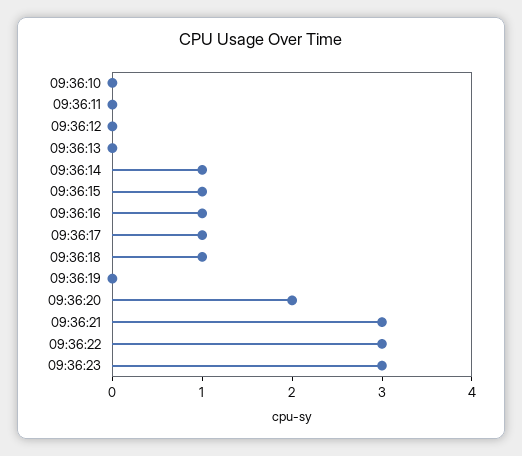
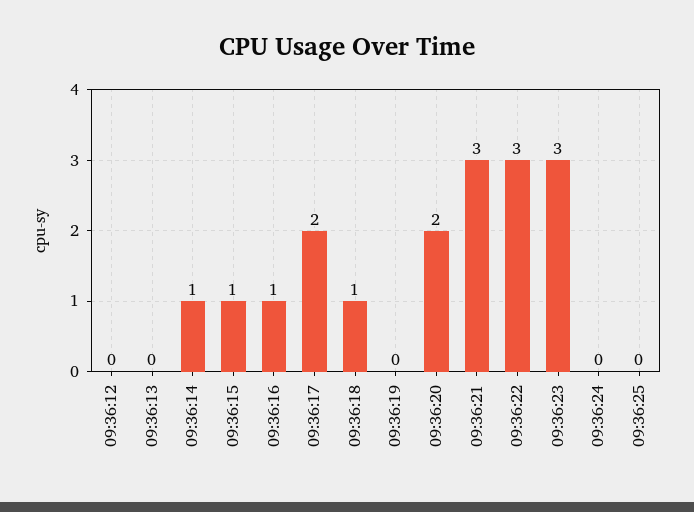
09:36:10: 0 -> none
09:36:11: 0 -> none
09:36:17: 1 -> 2
09:36:24: none -> 0
09:36:25: none -> 0

